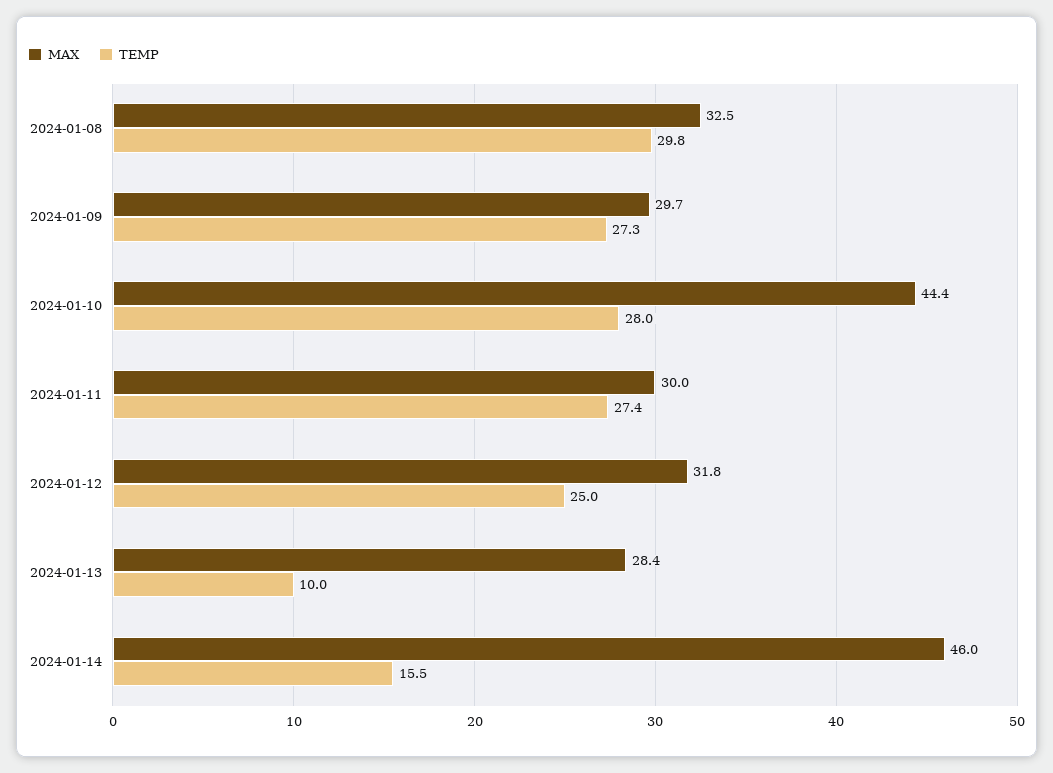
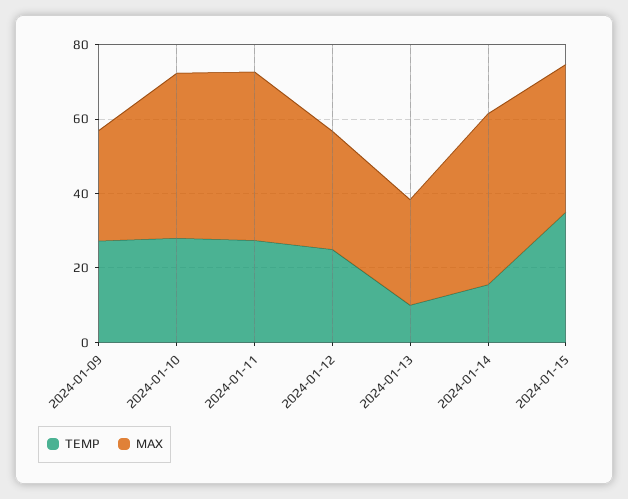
MAX, 2024-01-08: 32.5 -> none
TEMP, 2024-01-08: 29.8 -> none
MAX, 2024-01-11: 30 -> 45
TEMP, 2024-01-15: none -> 35
MAX, 2024-01-15: none -> 40

